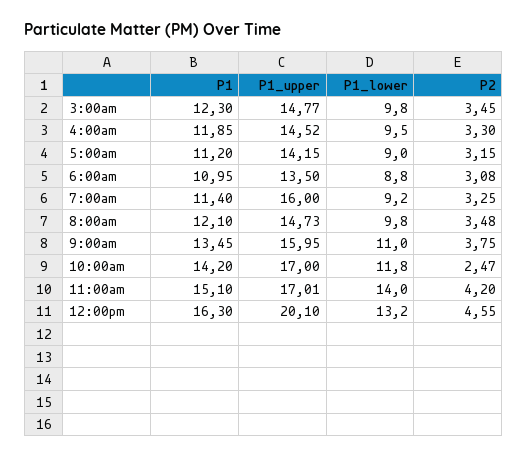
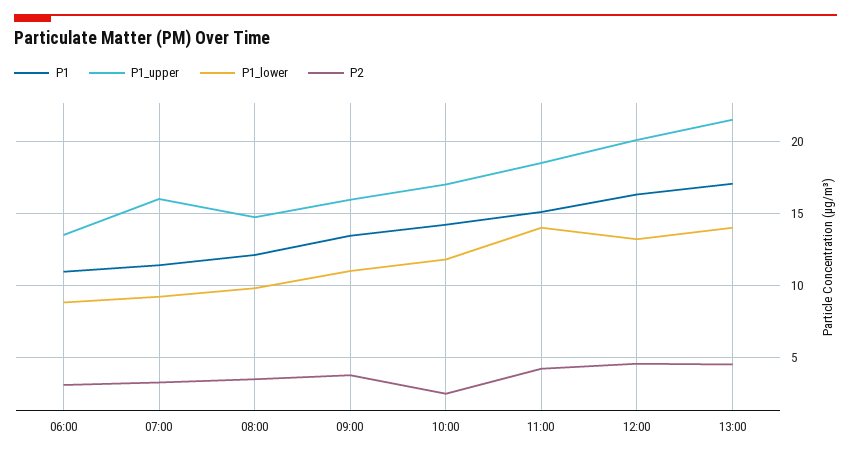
P1, 3:00am: 12.3 -> none
P1_upper, 3:00am: 14.77 -> none
P1_lower, 3:00am: 9.8 -> none
P2, 3:00am: 3.45 -> none
P1, 4:00am: 11.85 -> none
P1_upper, 4:00am: 14.52 -> none
P1_lower, 4:00am: 9.5 -> none
P2, 4:00am: 3.3 -> none
P1, 5:00am: 11.2 -> none
P1_upper, 5:00am: 14.15 -> none
P1_lower, 5:00am: 9 -> none
P2, 5:00am: 3.15 -> none
P1_upper, 11:00am: 17.01 -> 18.5
P1, 13:00: none -> 17
P1_upper, 13:00: none -> 21.5
P1_lower, 13:00: none -> 14
P2, 13:00: none -> 4.5

